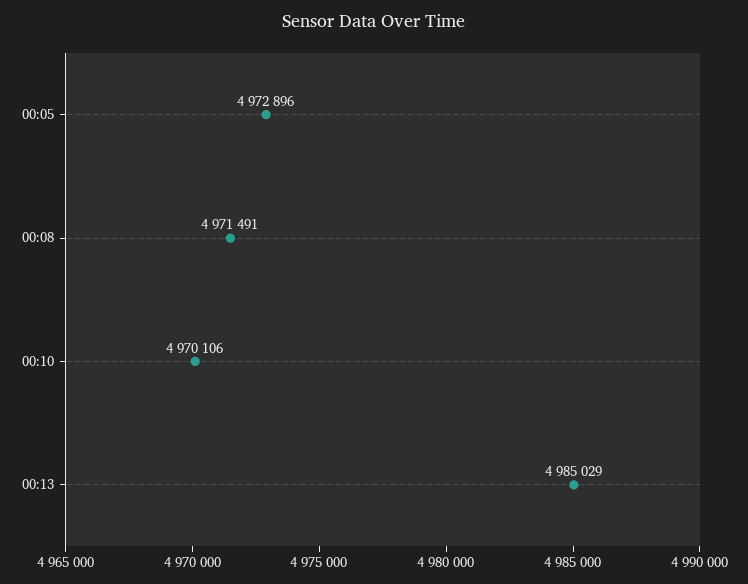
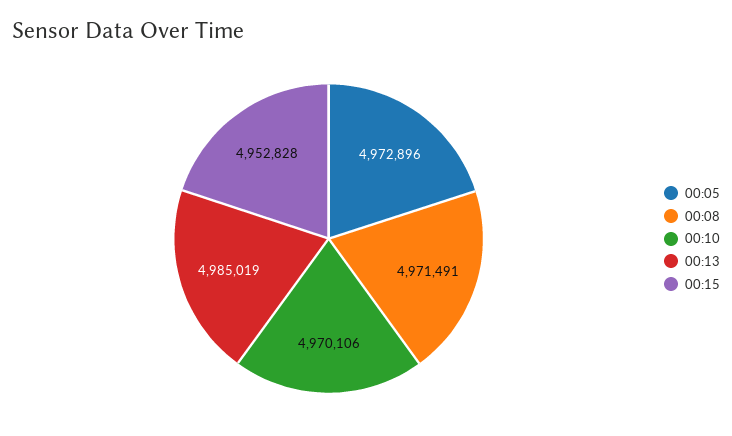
00:13: 4985029 -> 4985019
00:15: none -> 4952828

